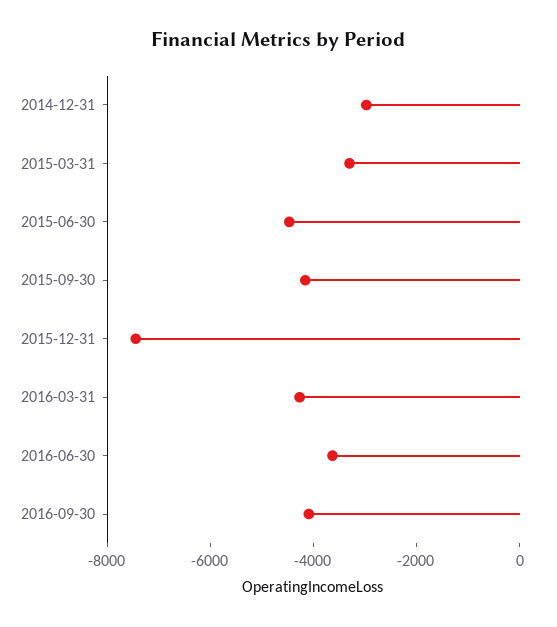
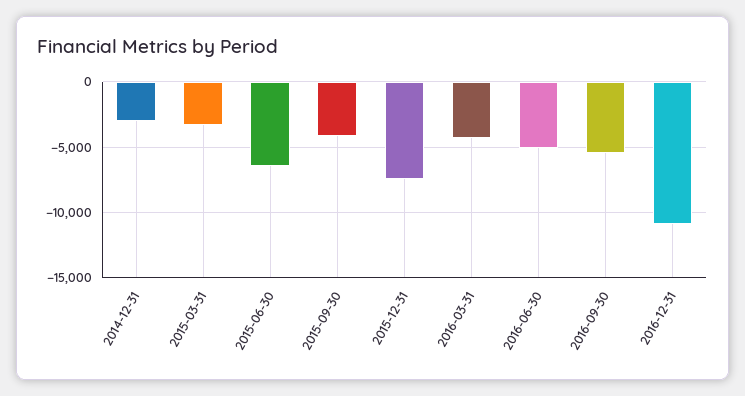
2015-06-30: -4500 -> -6500
2016-06-30: -3500 -> -5000
2016-09-30: -4000 -> -5500
2016-12-31: none -> -11000

